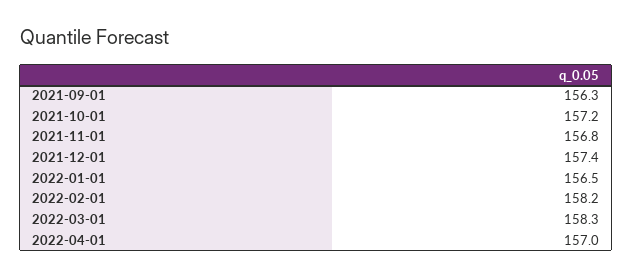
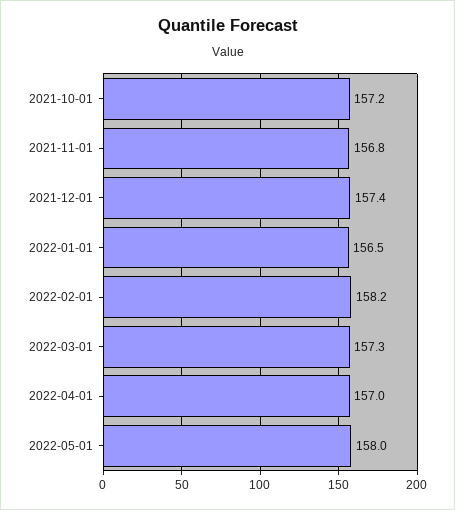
2021-09-01: 156.3 -> none
2022-03-01: 158.3 -> 157.3
2022-05-01: none -> 158

